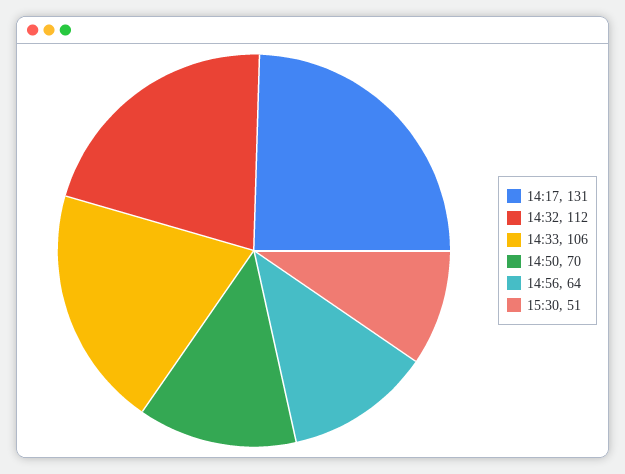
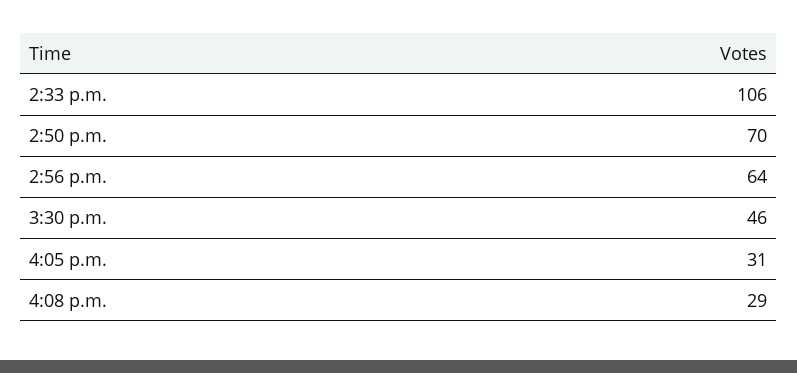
14:17: 131 -> none
14:32: 112 -> none
15:30: 51 -> 46
4:05 p.m.: none -> 31
4:08 p.m.: none -> 29

